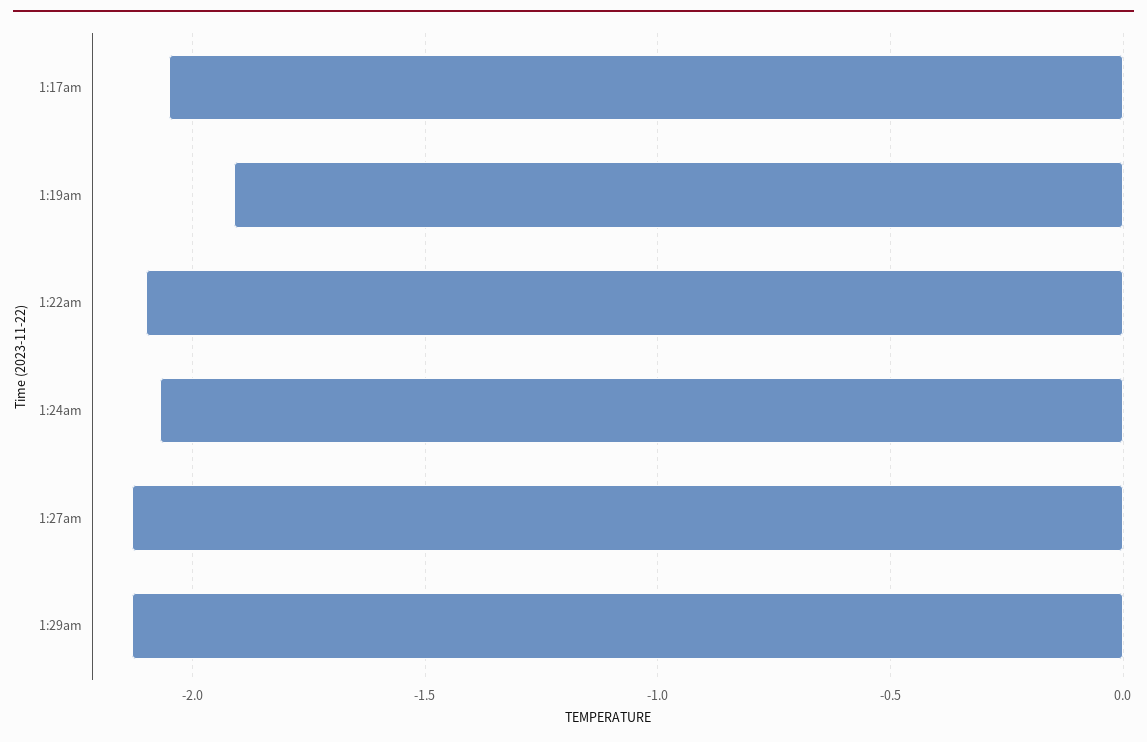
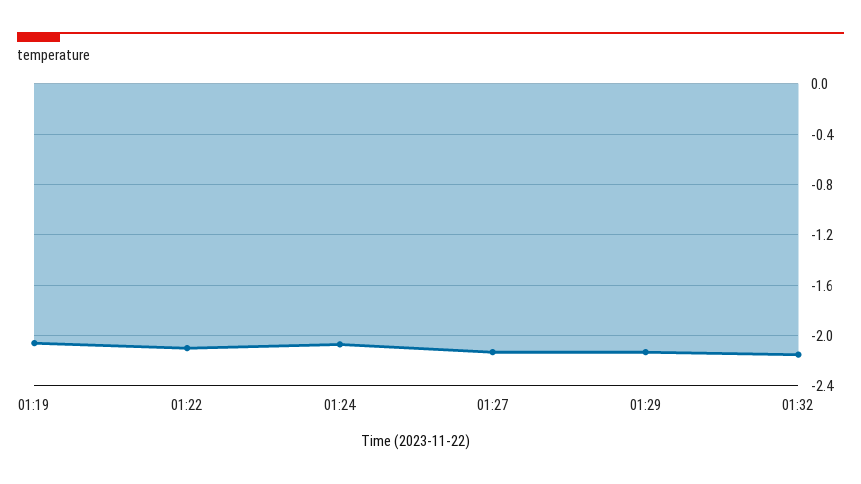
1:17am: -2.05 -> none
1:19am: -1.9 -> -2.05
01:32: none -> -2.15

